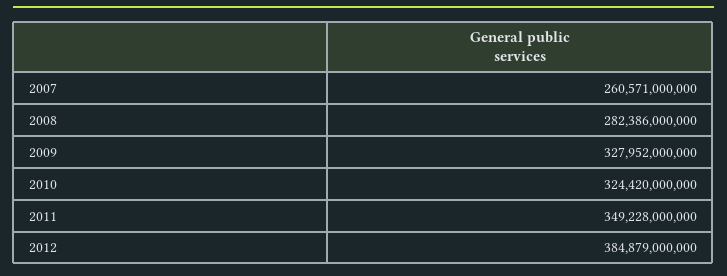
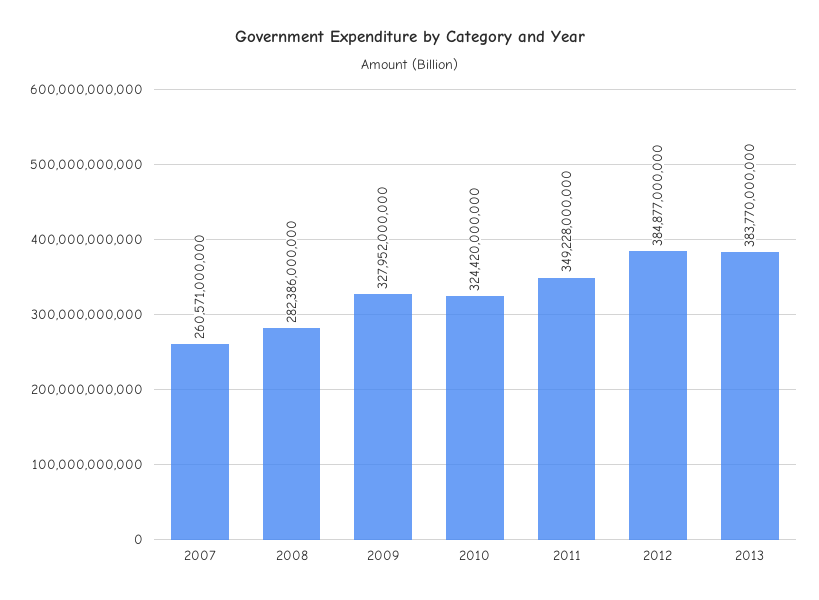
2012: 384879000000 -> 384877000000
2013: none -> 383770000000

